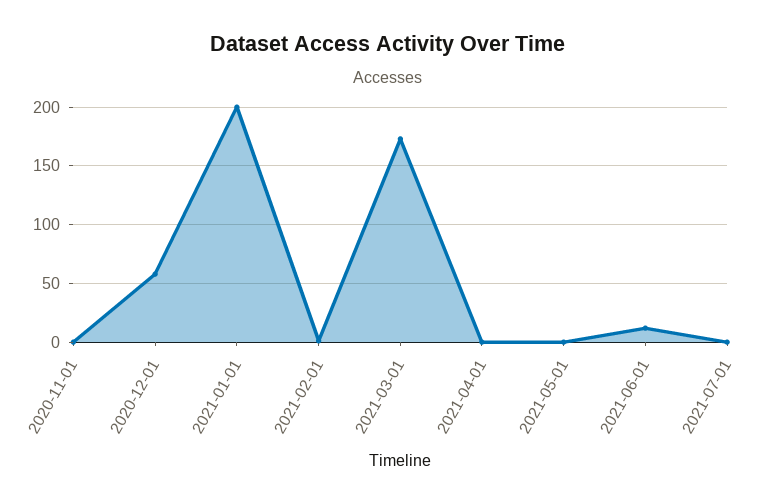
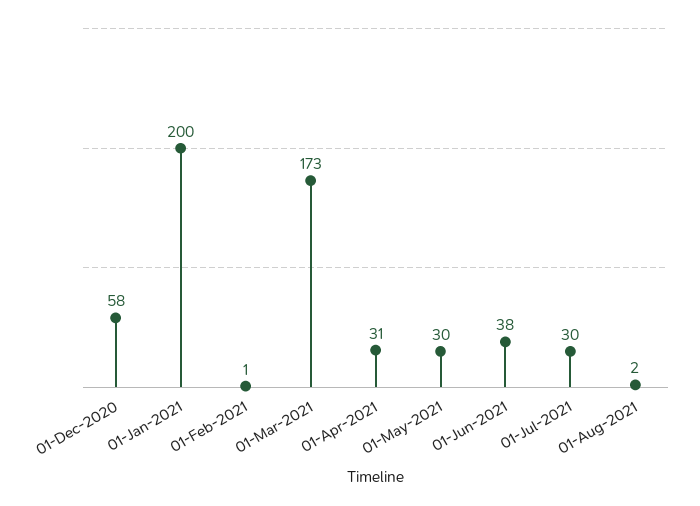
2020-11-01: 0 -> none
2021-04-01: 0 -> 31
2021-05-01: 0 -> 30
2021-06-01: 10 -> 38
2021-07-01: 0 -> 30
01-Aug-2021: none -> 2

